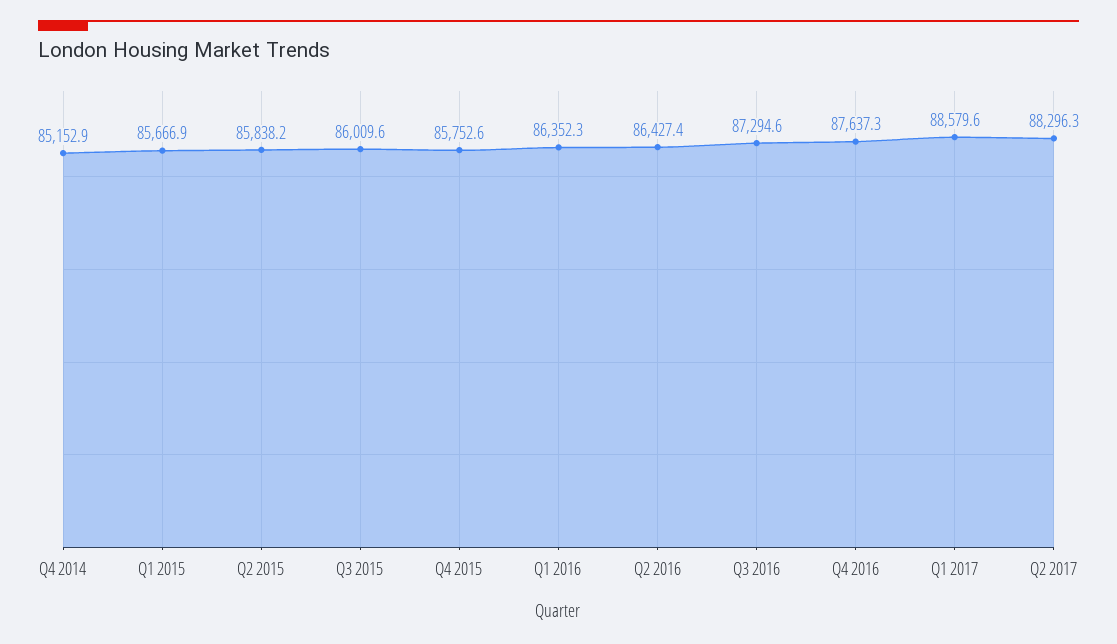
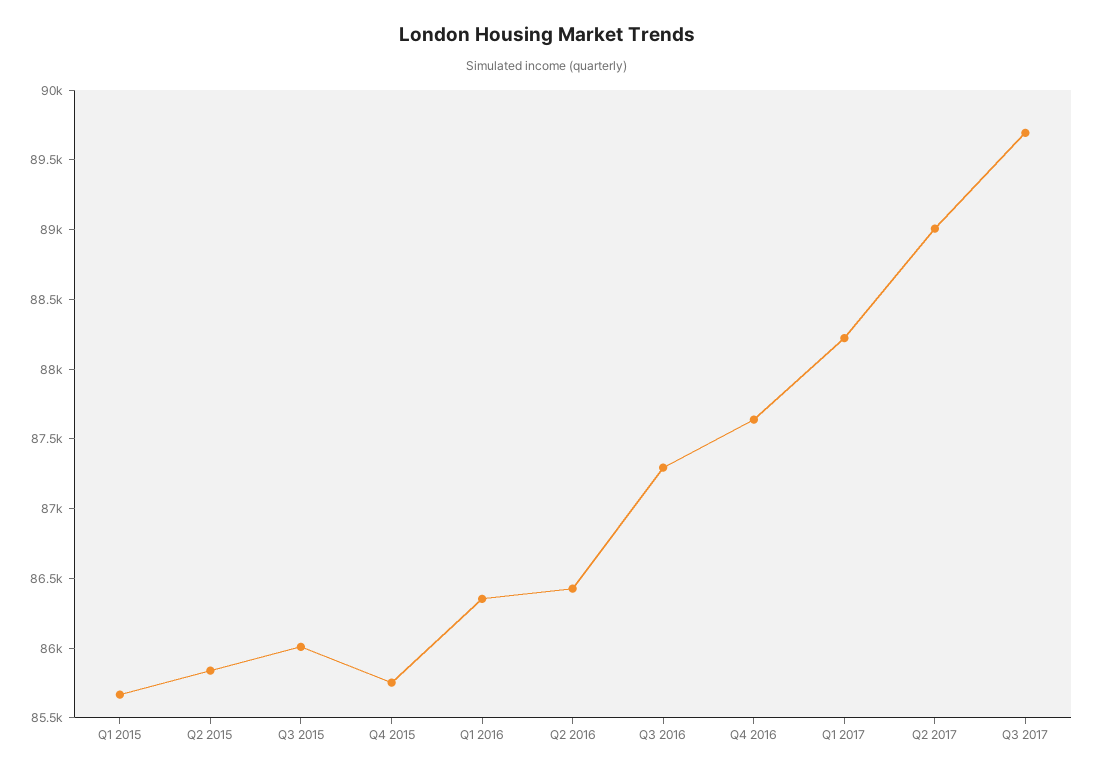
Q4 2014: 85152.9 -> none
Q1 2017: 88579.6 -> 88200
Q2 2017: 88296.3 -> 89000
Q3 2017: none -> 89700

